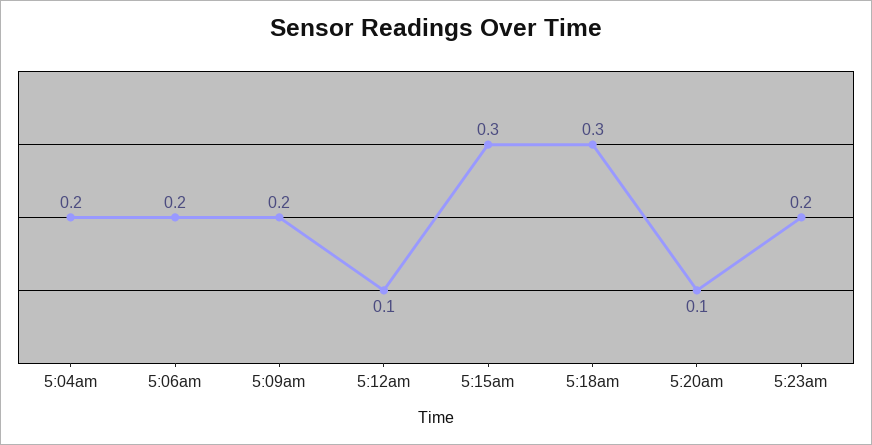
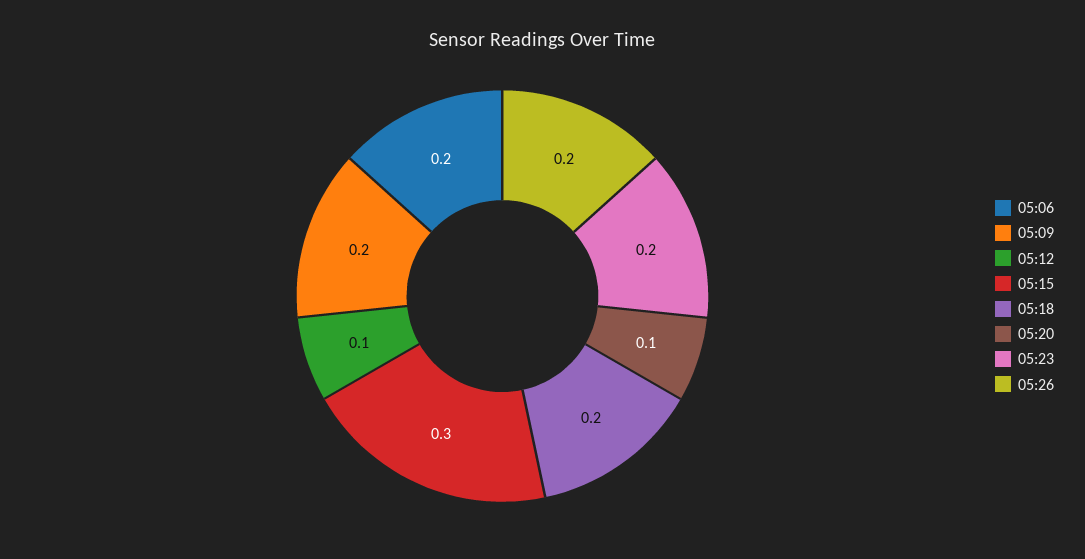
5:04am: 0.2 -> none
5:18am: 0.3 -> 0.2
05:26: none -> 0.2

